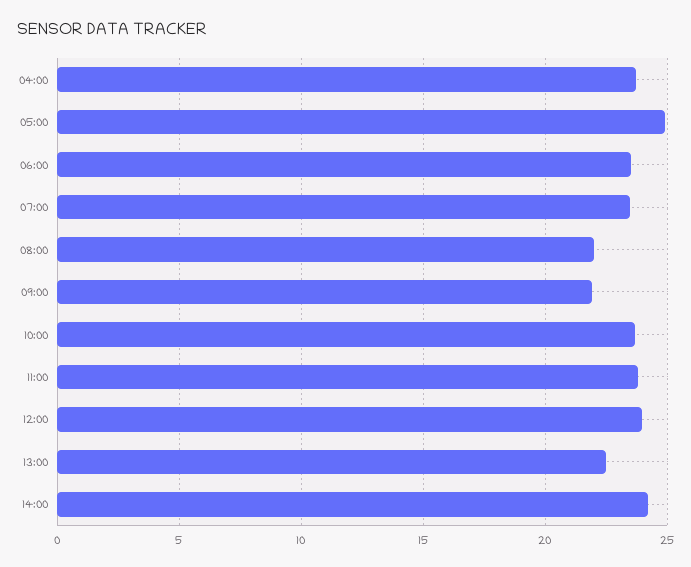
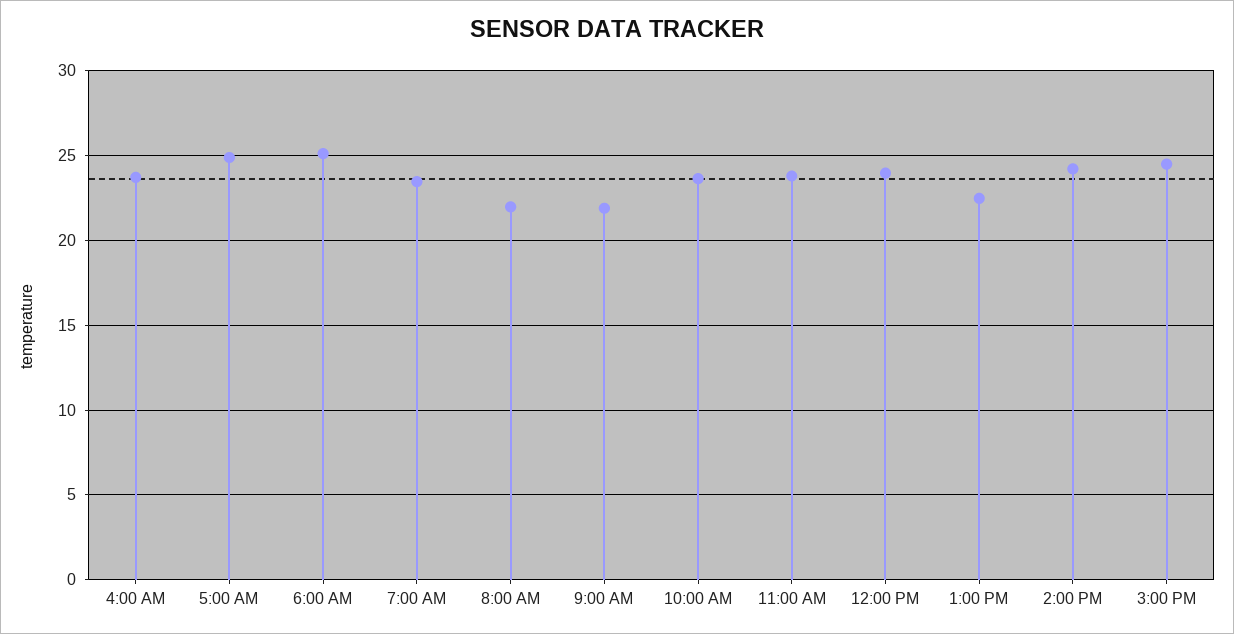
06:00: 23.5 -> 25
3:00 PM: none -> 24.5

